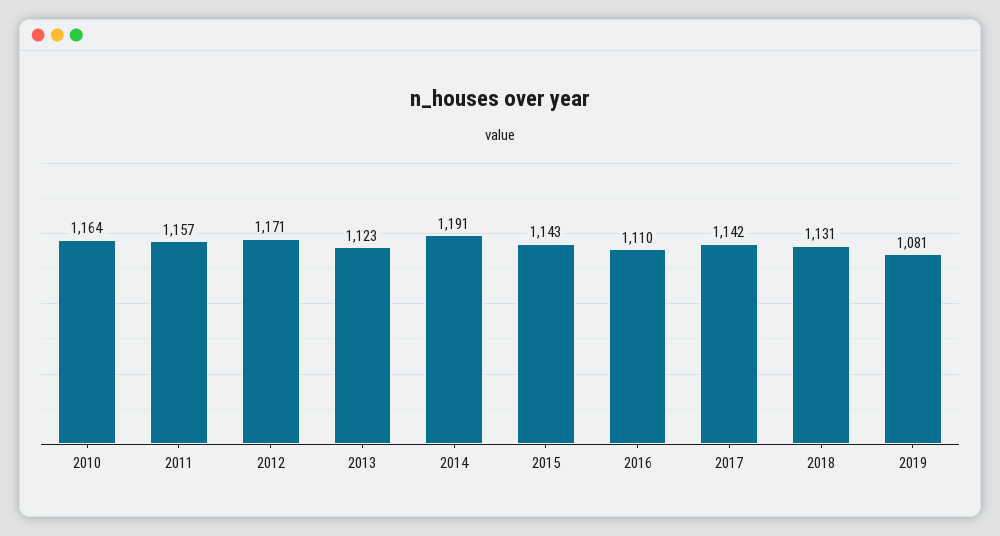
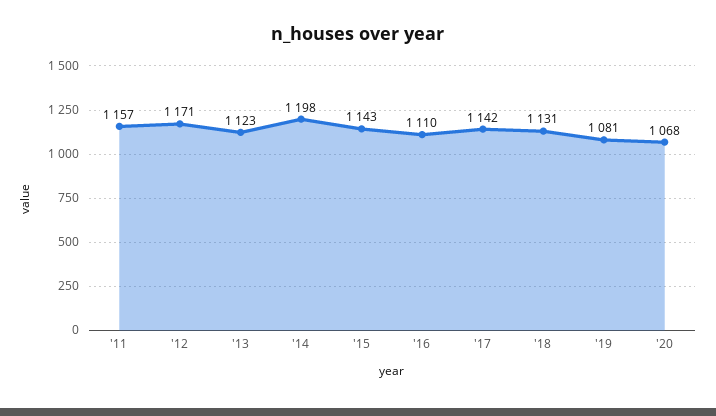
2010: 1164 -> none
2014: 1191 -> 1198
'20: none -> 1068

